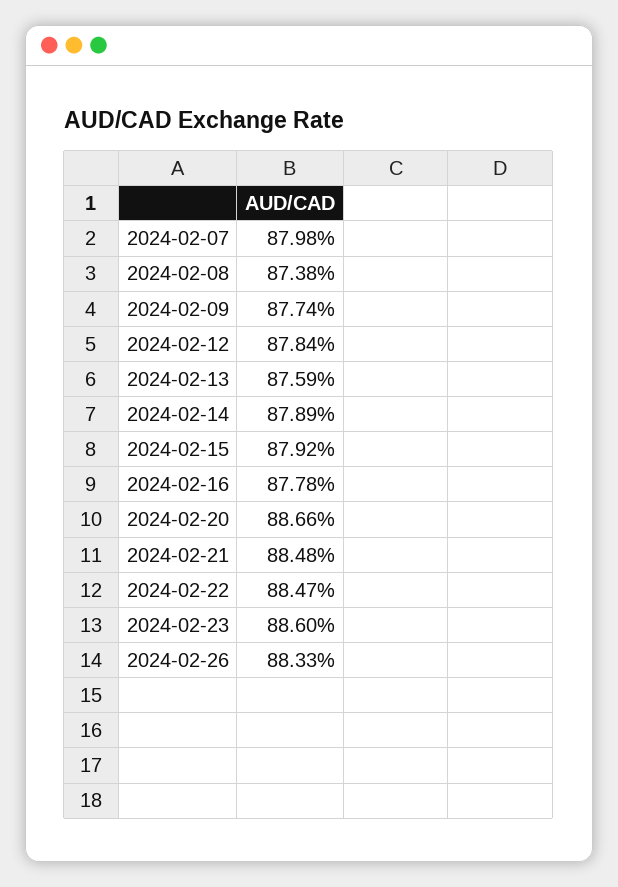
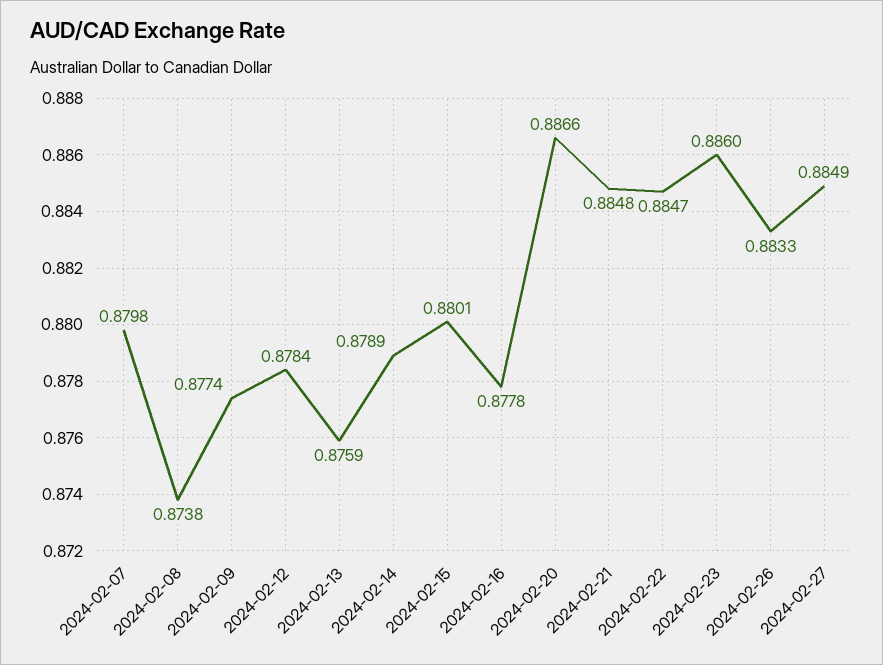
2024-02-15: 0.8792 -> 0.8801
2024-02-27: none -> 0.8849

